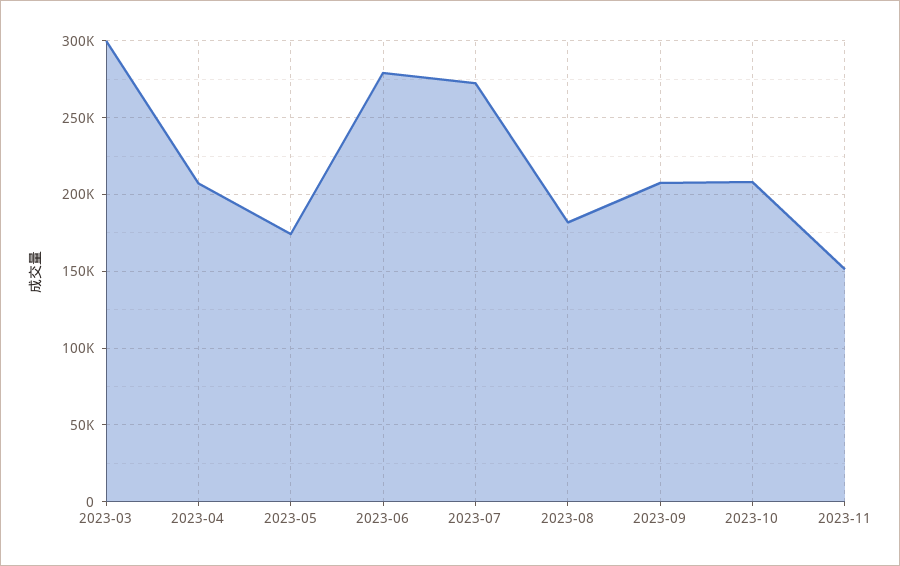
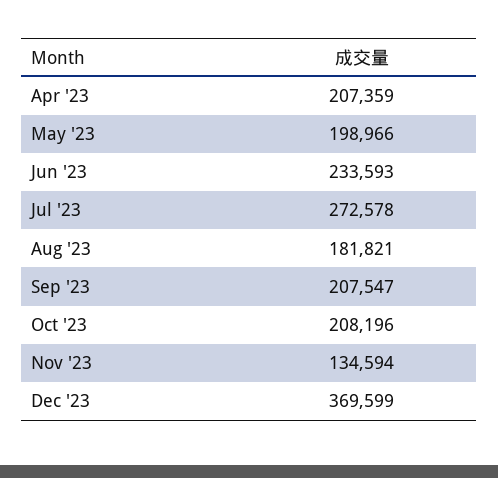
2023-03: 300000 -> none
2023-05: 175000 -> 198966
2023-06: 280000 -> 233593
2023-11: 150000 -> 134594
Dec '23: none -> 369599

